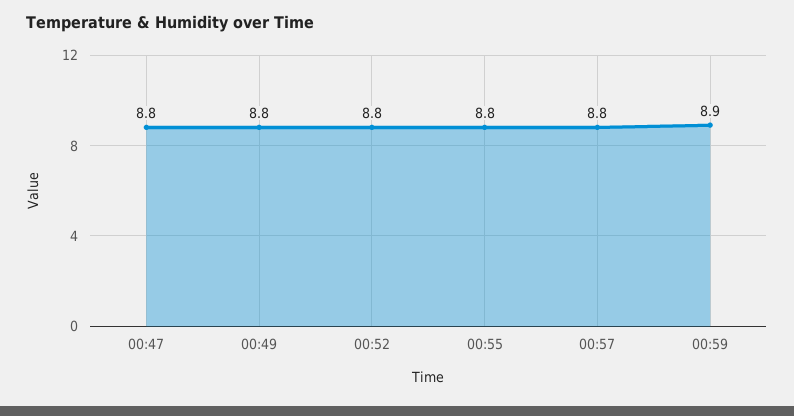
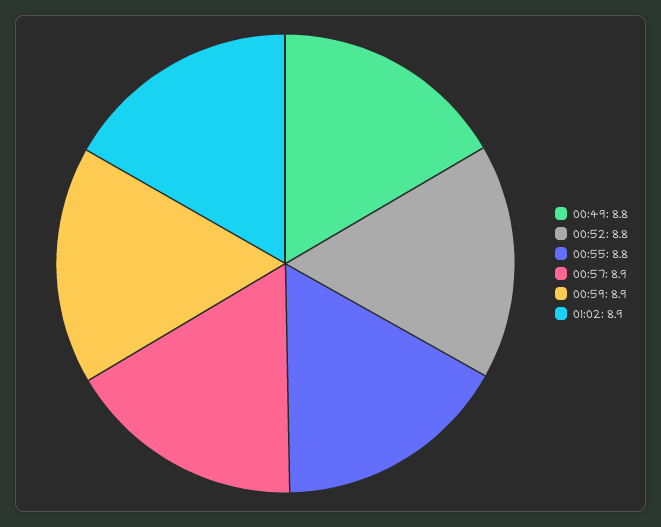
00:47: 8.8 -> none
00:57: 8.8 -> 8.9
01:02: none -> 8.9

